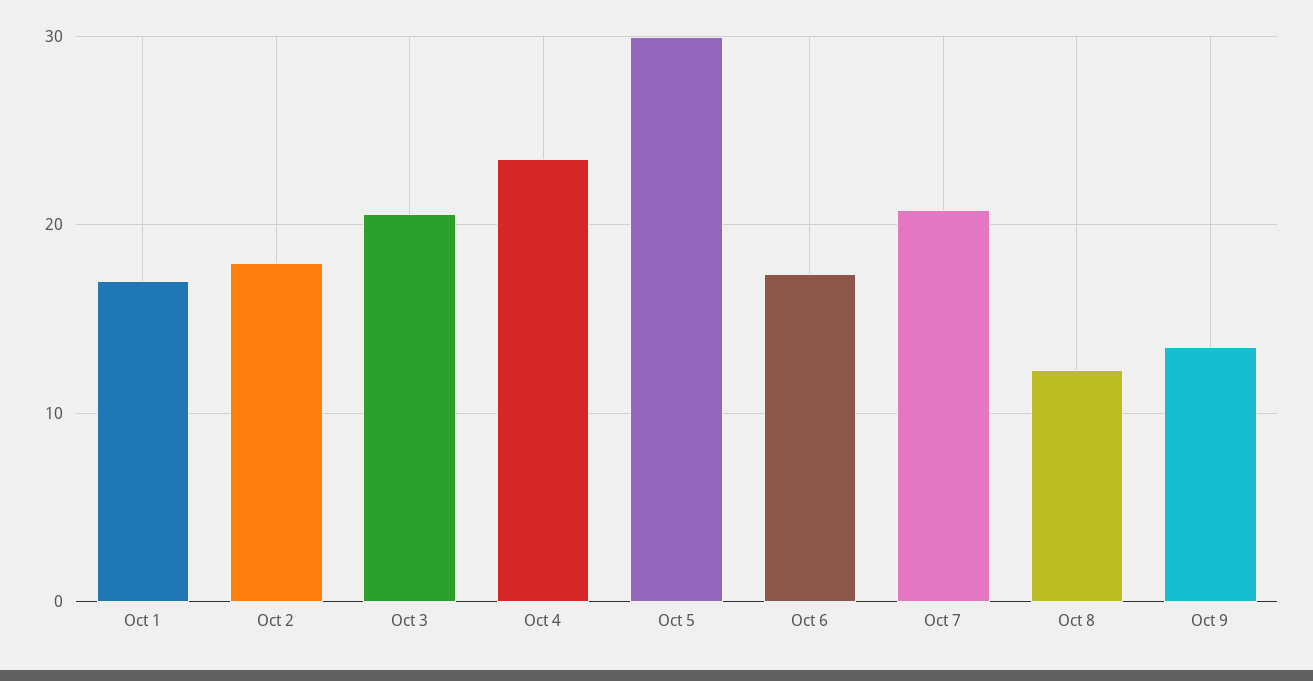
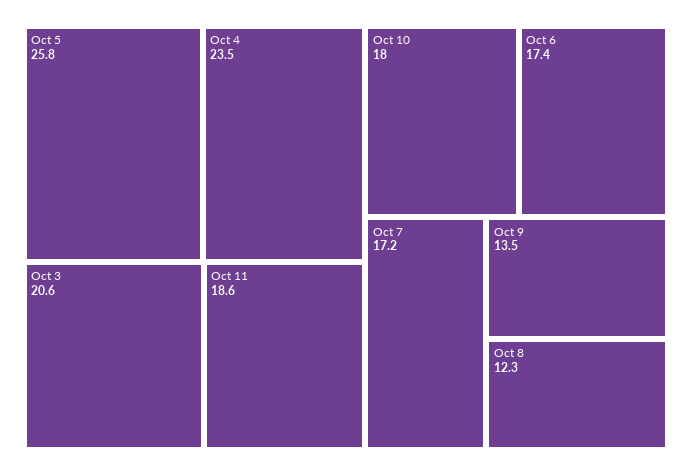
Oct 1: 17 -> none
Oct 2: 18 -> none
Oct 5: 30 -> 25.8
Oct 7: 21 -> 17.2
Oct 11: none -> 18.6
Oct 10: none -> 18

